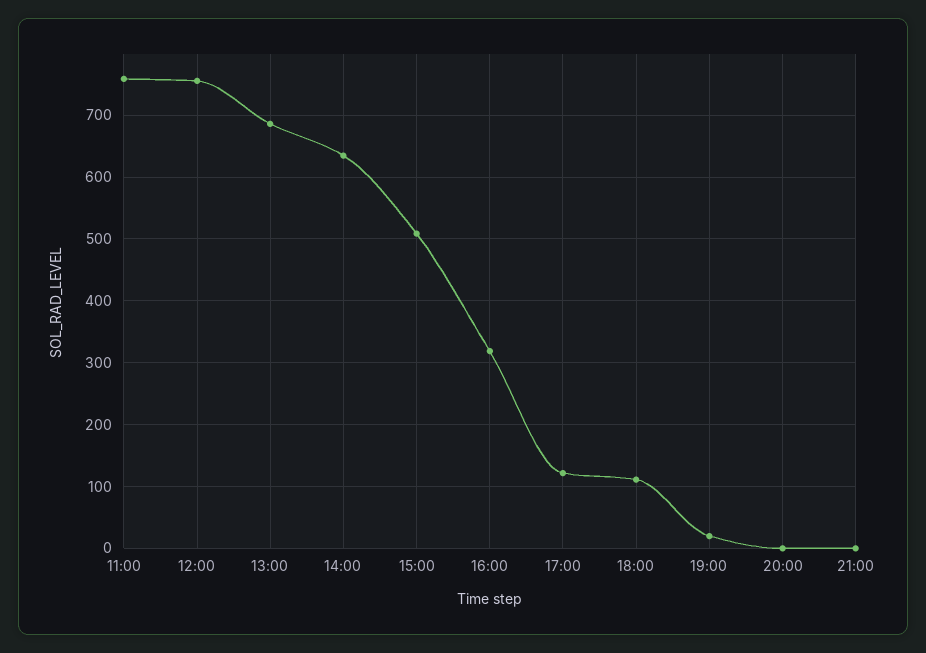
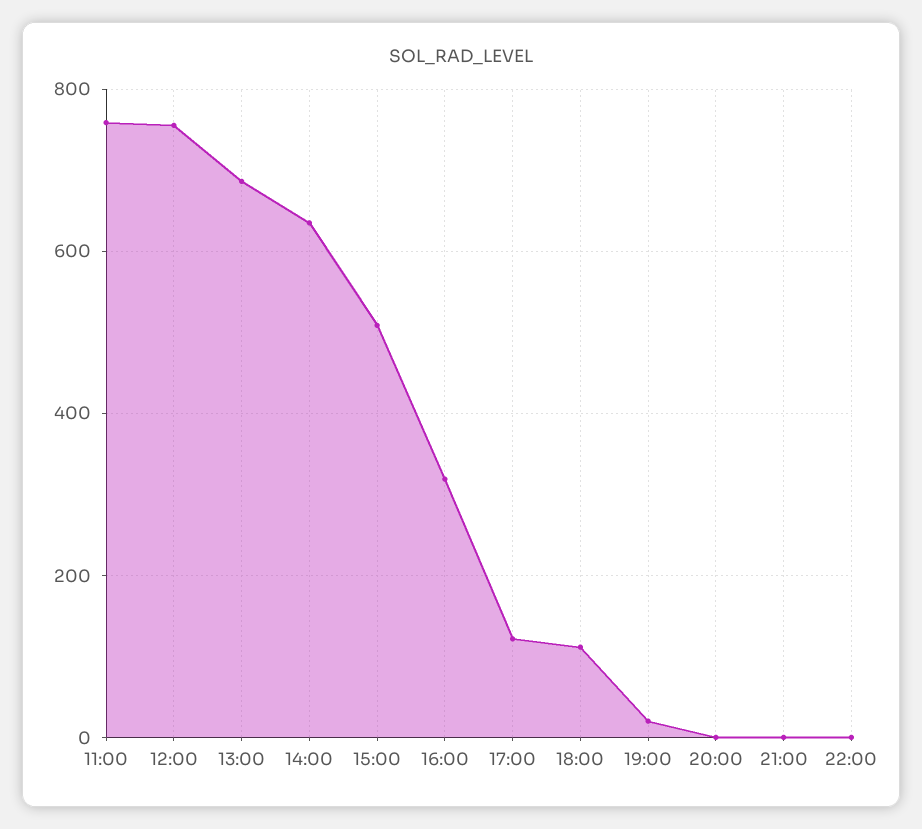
22:00: none -> 0

